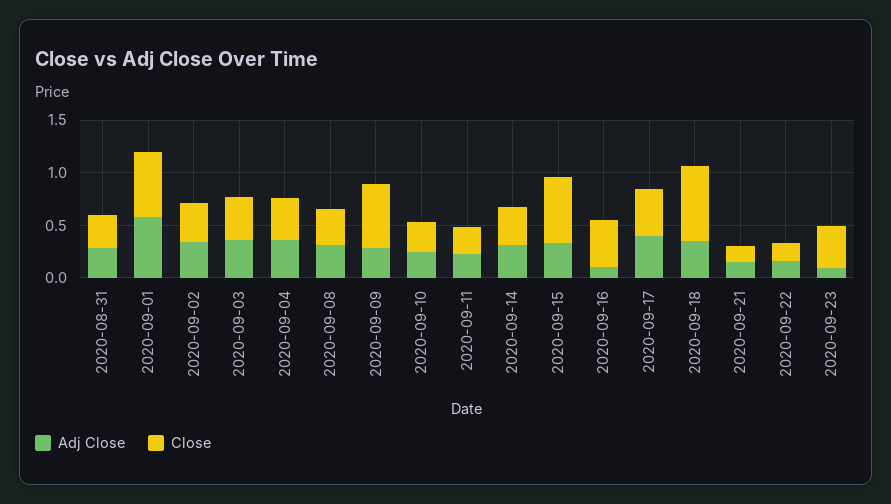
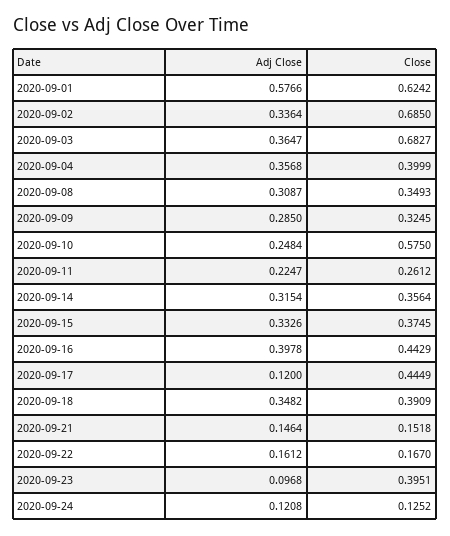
Adj Close, 2020-08-31: 0.3 -> none
Close, 2020-08-31: 0.3 -> none
Close, 2020-09-02: 0.4 -> 0.685
Close, 2020-09-03: 0.4 -> 0.6827
Close, 2020-09-09: 0.6 -> 0.3245
Close, 2020-09-10: 0.3 -> 0.575
Close, 2020-09-15: 0.6 -> 0.3745
Adj Close, 2020-09-16: 0.1 -> 0.3978
Adj Close, 2020-09-17: 0.4 -> 0.12
Close, 2020-09-18: 0.7 -> 0.3909
Adj Close, 2020-09-24: none -> 0.1208
Close, 2020-09-24: none -> 0.1252

